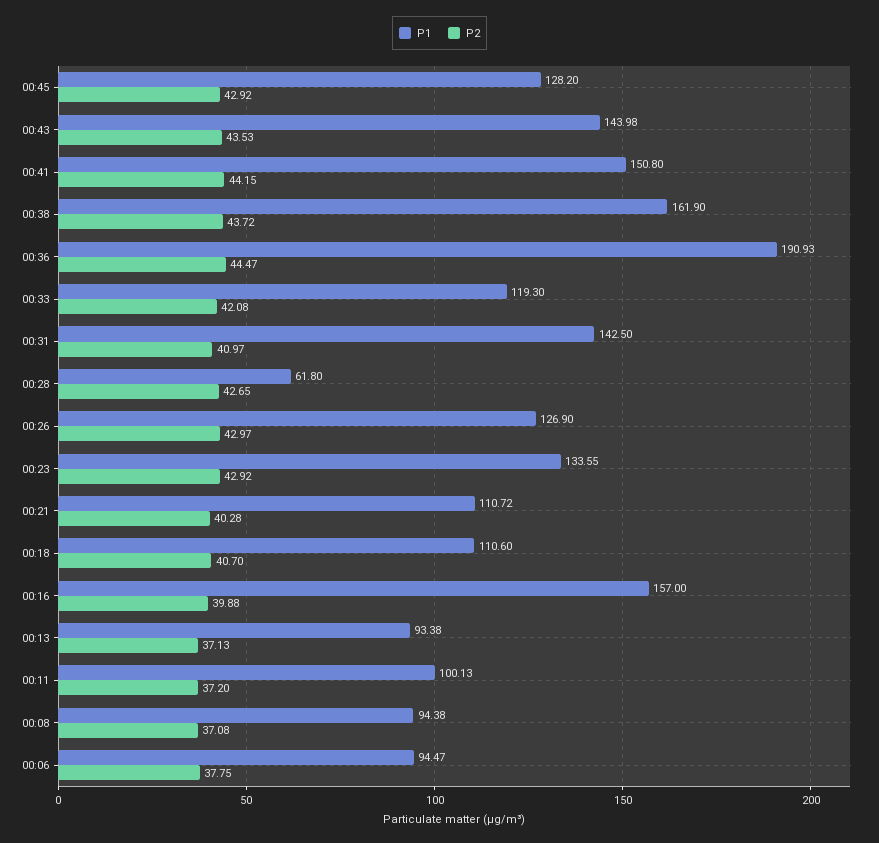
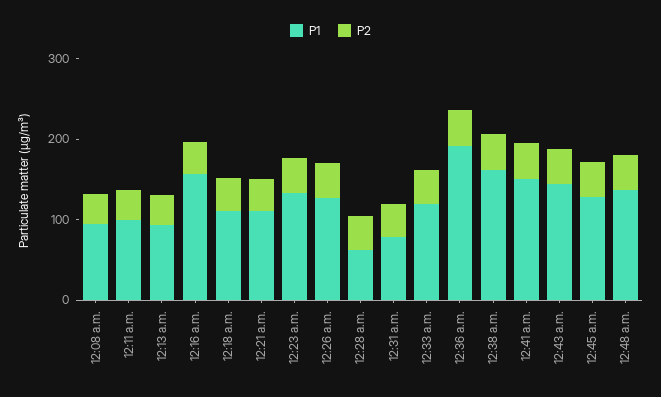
P1, 00:31: 142.5 -> 80
P1, 00:06: 94.47 -> none
P2, 00:06: 37.75 -> none
P1, 12:48 a.m.: none -> 140
P2, 12:48 a.m.: none -> 40

